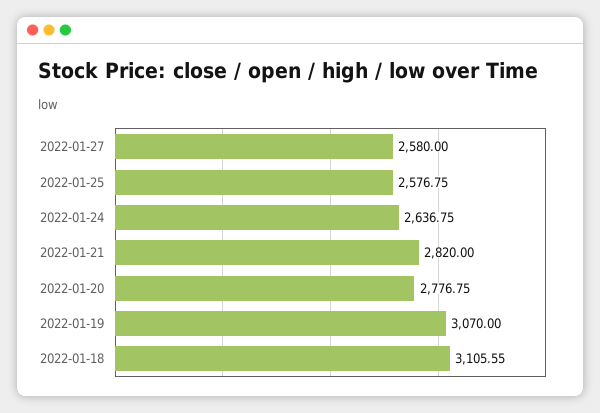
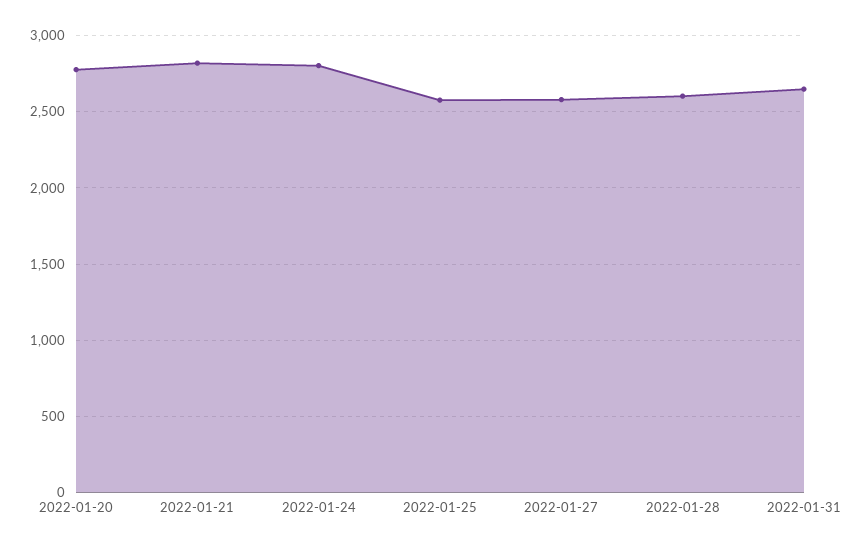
2022-01-24: 2636.75 -> 2800
2022-01-19: 3070 -> none
2022-01-18: 3105.55 -> none
2022-01-28: none -> 2600
2022-01-31: none -> 2650

